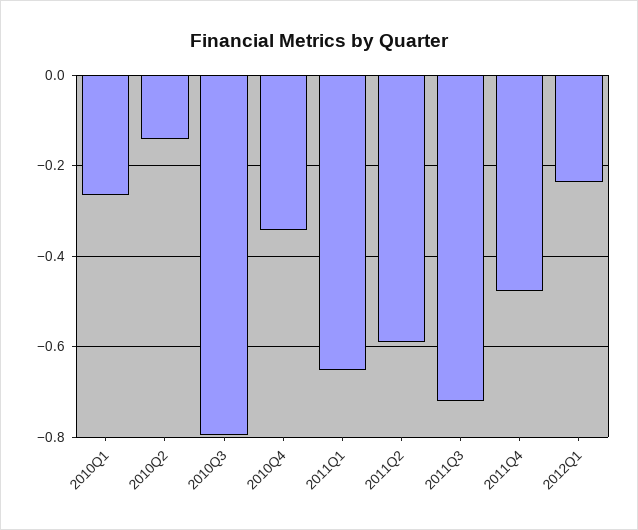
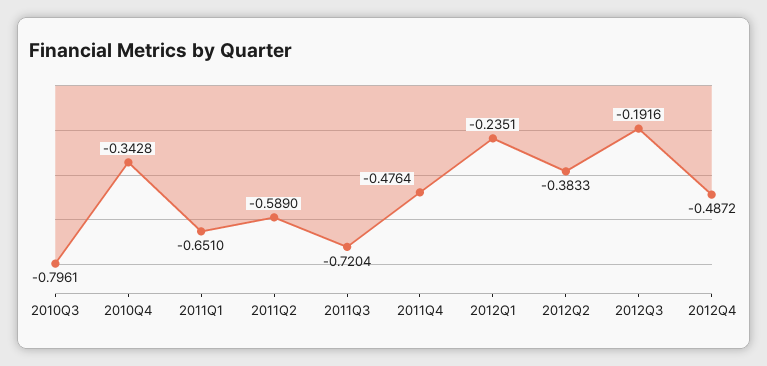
2010Q1: -0.26 -> none
2010Q2: -0.14 -> none
2012Q2: none -> -0.3833
2012Q3: none -> -0.1916
2012Q4: none -> -0.4872

